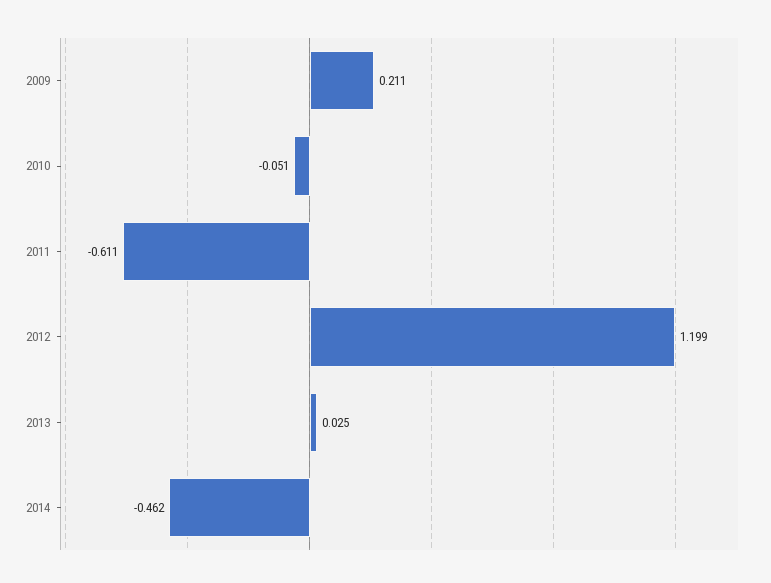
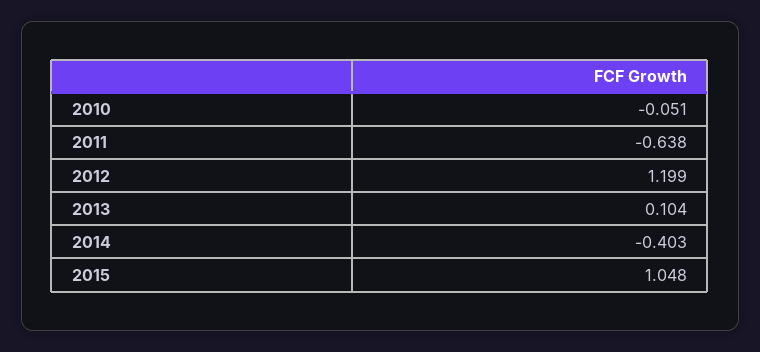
2009: 0.211 -> none
2011: -0.611 -> -0.638
2013: 0.025 -> 0.104
2014: -0.462 -> -0.403
2015: none -> 1.048

